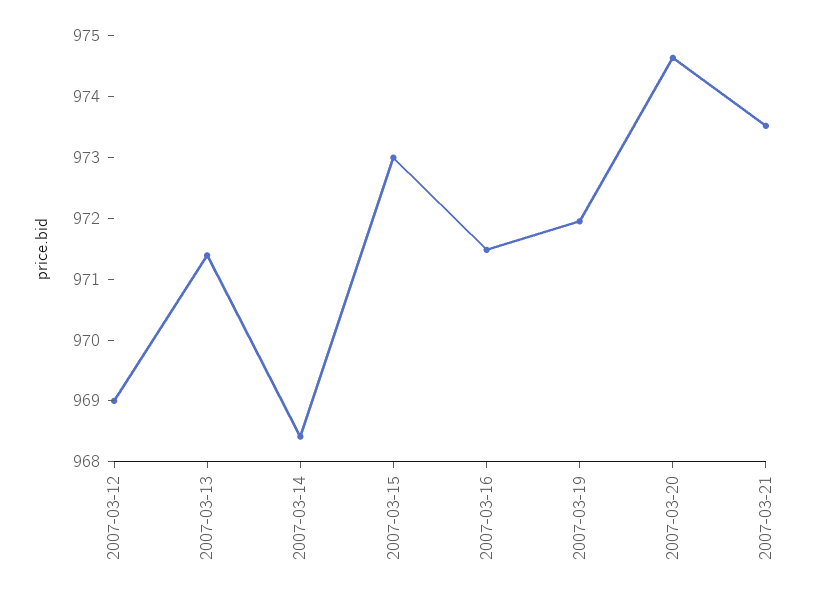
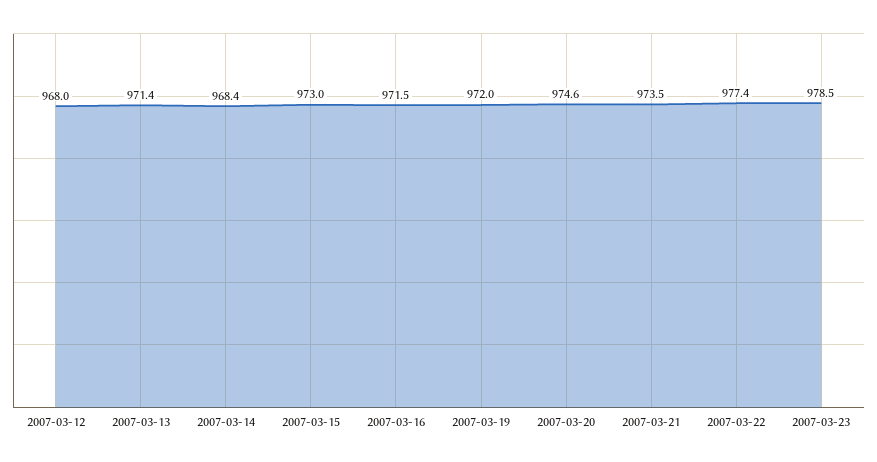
2007-03-12: 969 -> 968
2007-03-22: none -> 977.4
2007-03-23: none -> 978.5

